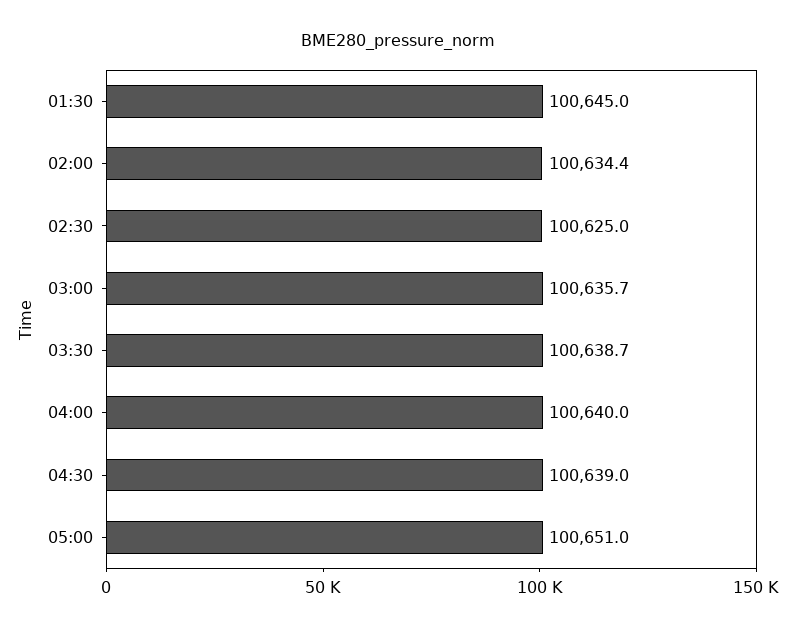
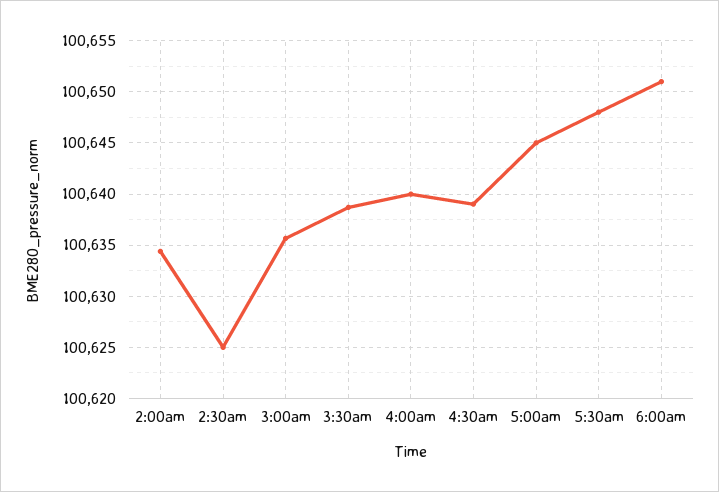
01:30: 100645 -> none
05:00: 100651 -> 100645
5:30am: none -> 100648
6:00am: none -> 100651

